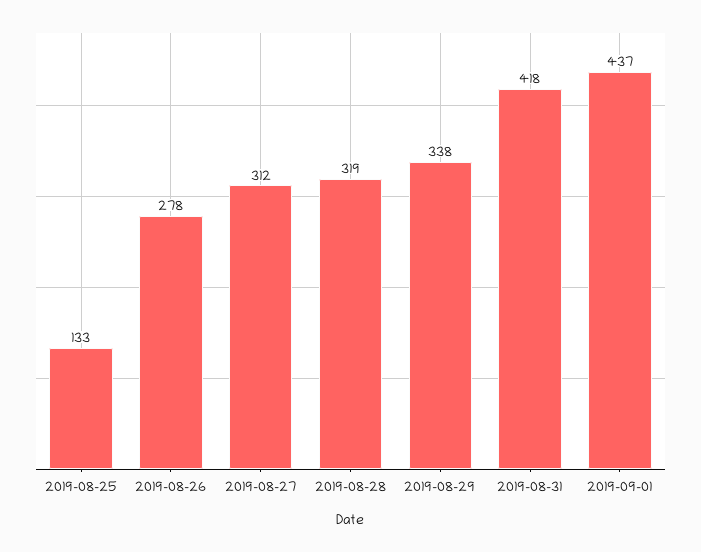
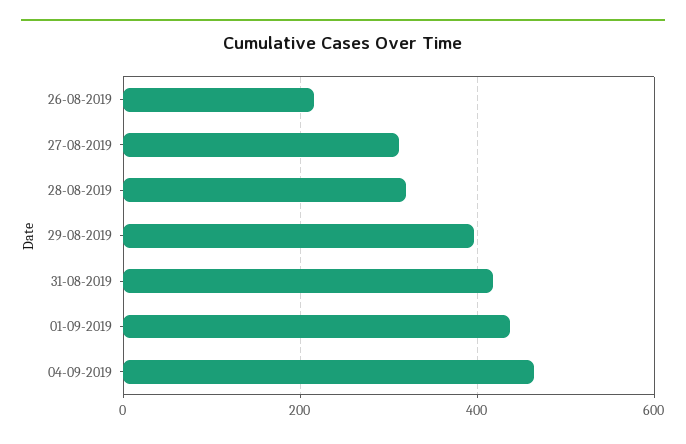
2019-08-25: 133 -> none
2019-08-26: 278 -> 220
2019-08-29: 338 -> 400
04-09-2019: none -> 460

